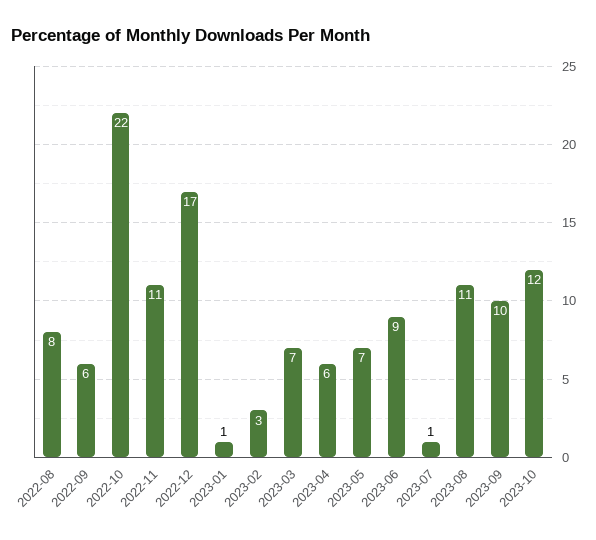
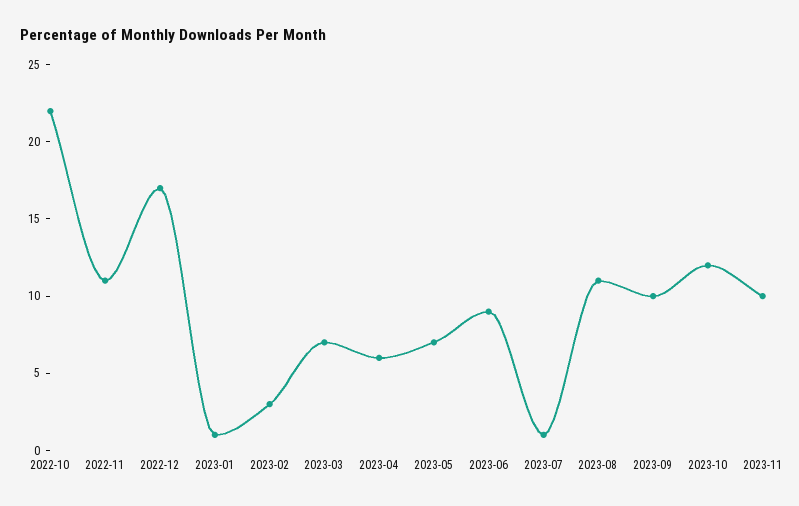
2022-08: 8 -> none
2022-09: 6 -> none
2023-11: none -> 10

